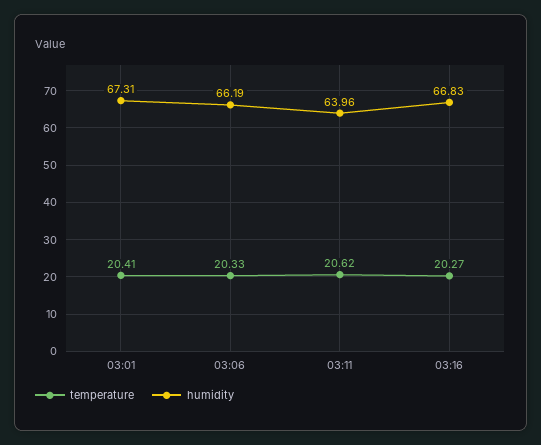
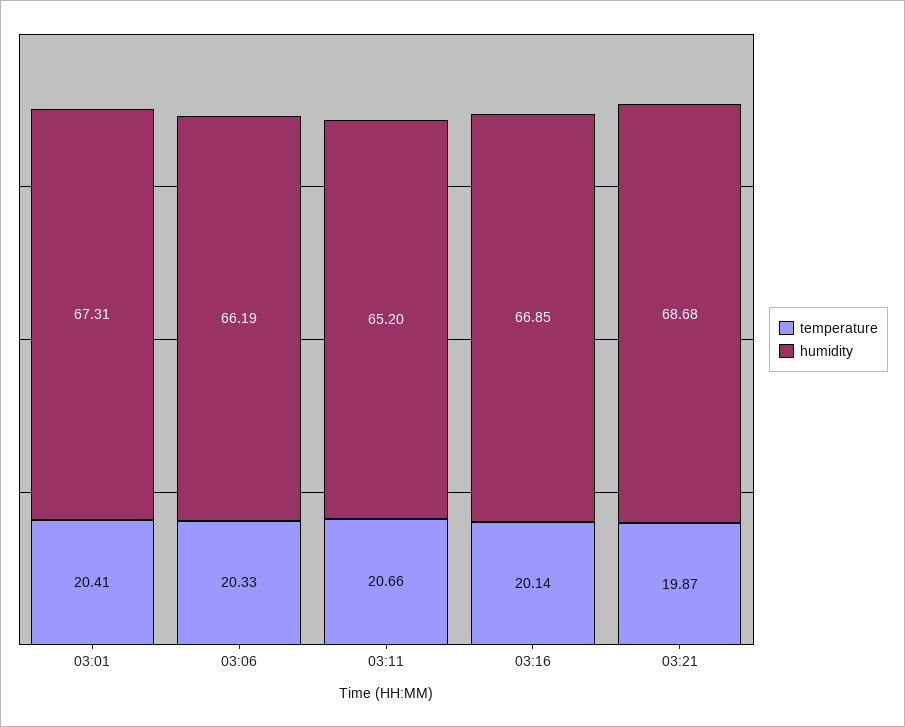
temperature, 03:11: 20.62 -> 20.66
humidity, 03:11: 63.96 -> 65.2
temperature, 03:16: 20.27 -> 20.14
humidity, 03:16: 66.83 -> 66.85
temperature, 03:21: none -> 19.87
humidity, 03:21: none -> 68.68

